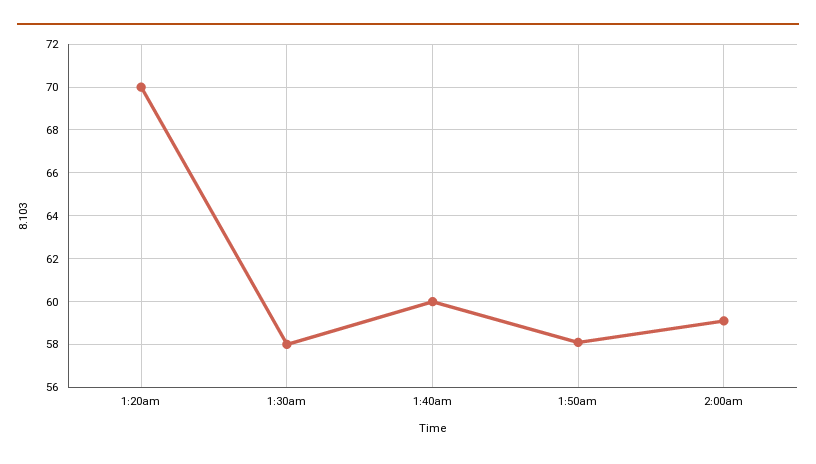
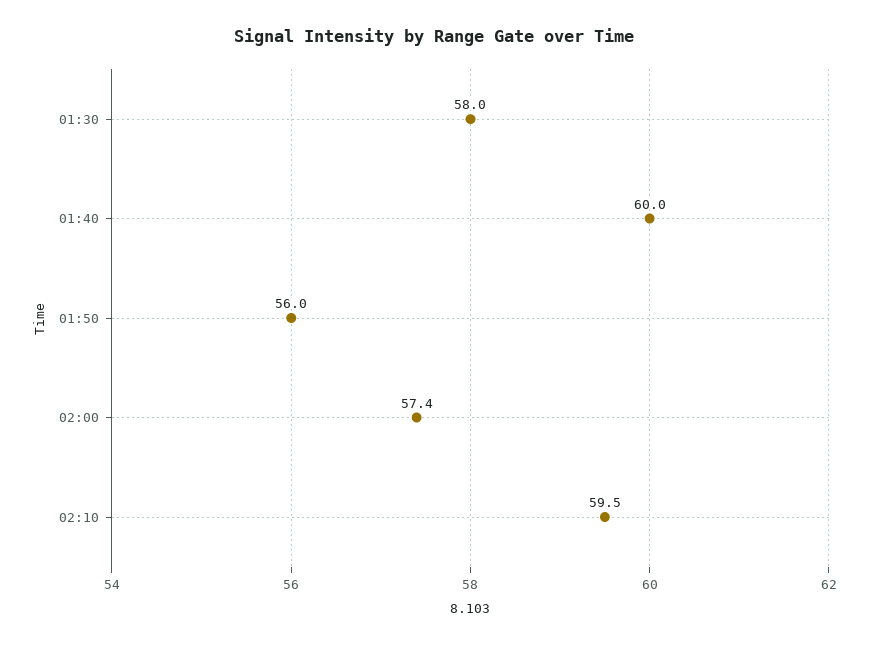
1:20am: 70 -> none
1:50am: 58 -> 56
2:00am: 59 -> 57.4
02:10: none -> 59.5

